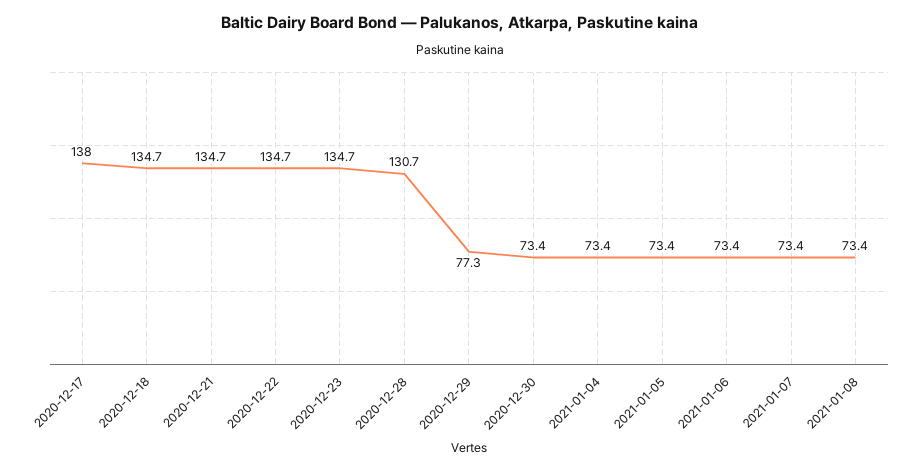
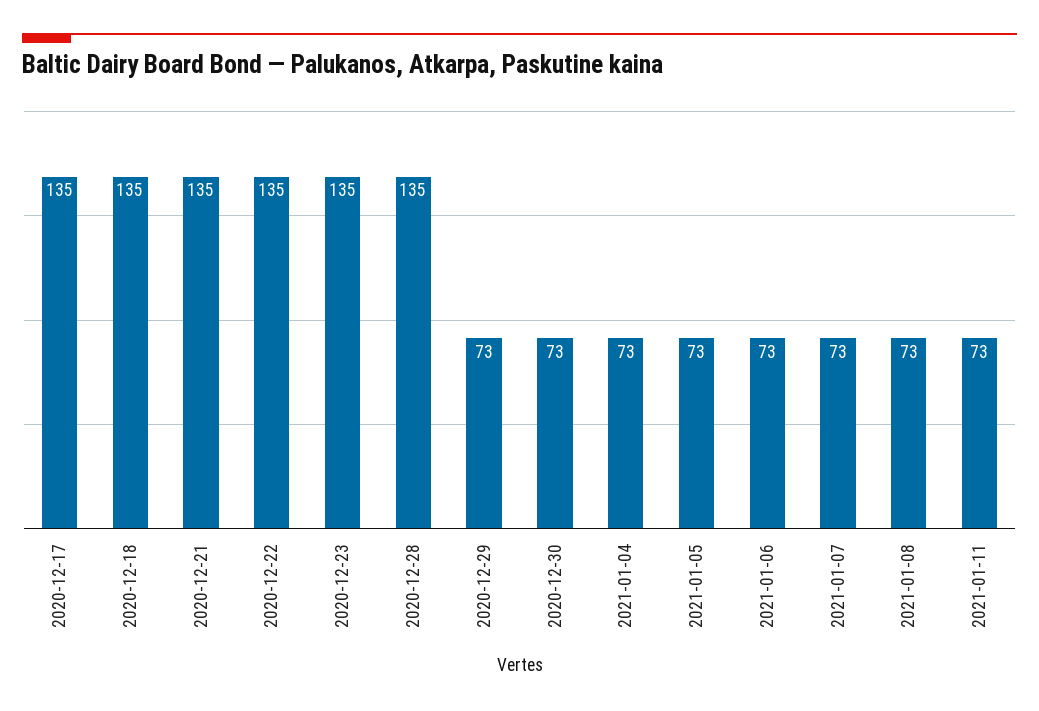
2020-12-17: 138 -> 135
2020-12-28: 130.7 -> 135
2020-12-29: 77.3 -> 73
2021-01-11: none -> 73

